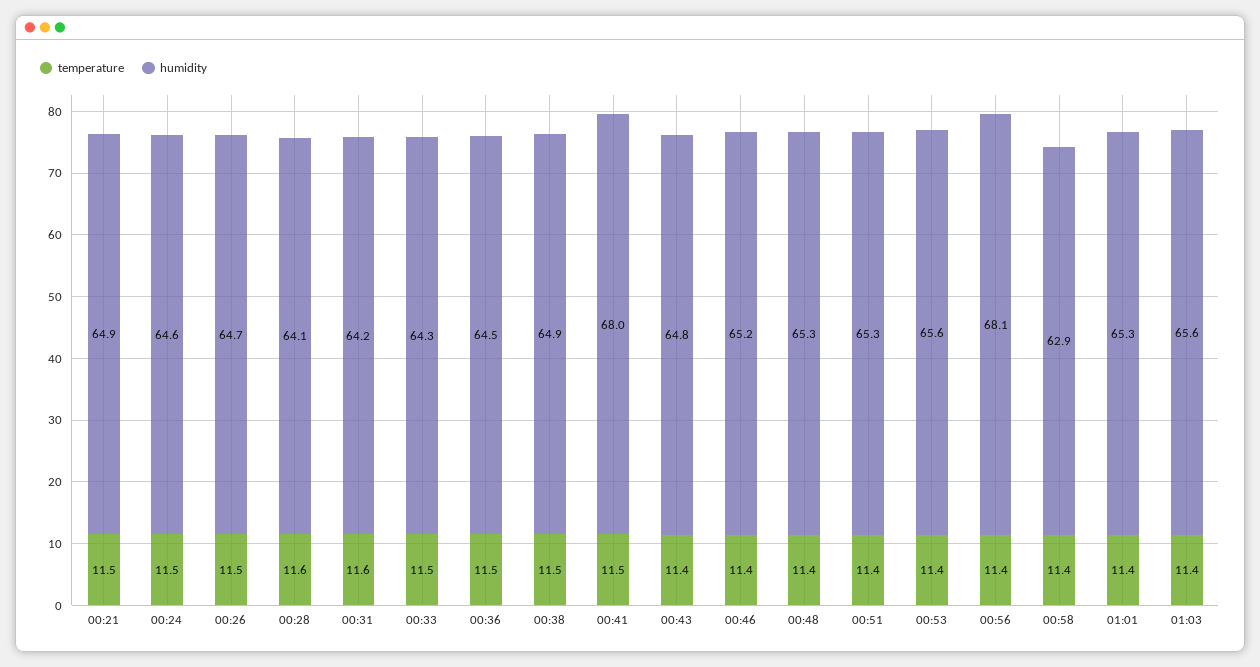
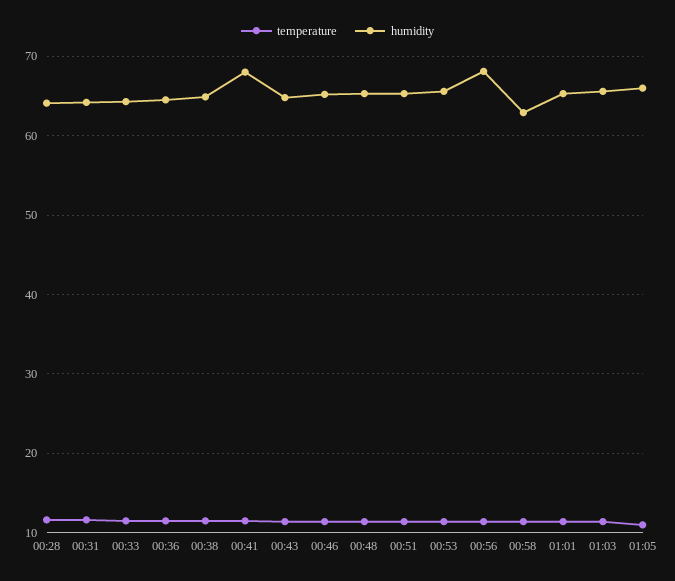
temperature, 00:21: 11.5 -> none
humidity, 00:21: 64.9 -> none
temperature, 00:24: 11.5 -> none
humidity, 00:24: 64.6 -> none
temperature, 00:26: 11.5 -> none
humidity, 00:26: 64.7 -> none
temperature, 01:05: none -> 11
humidity, 01:05: none -> 66

